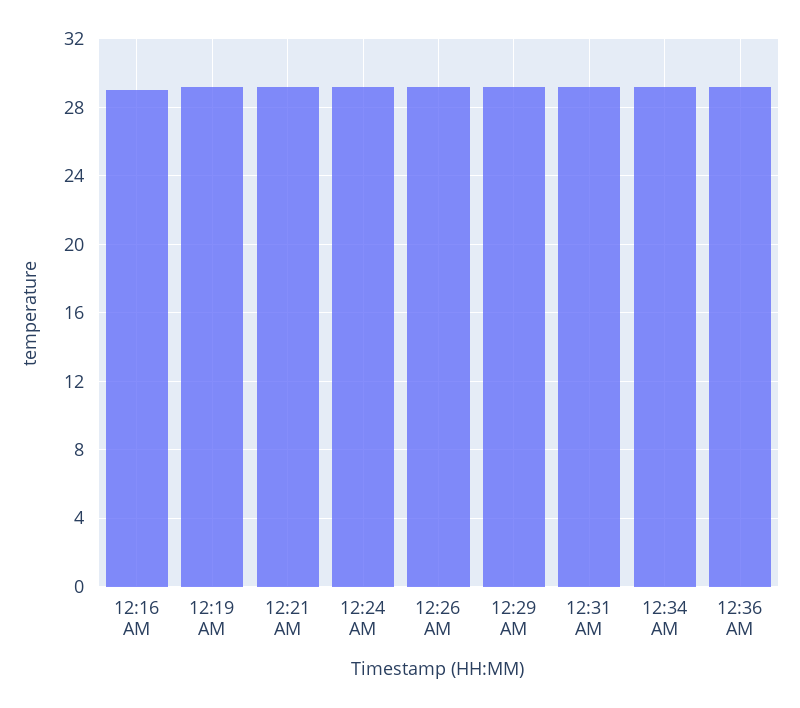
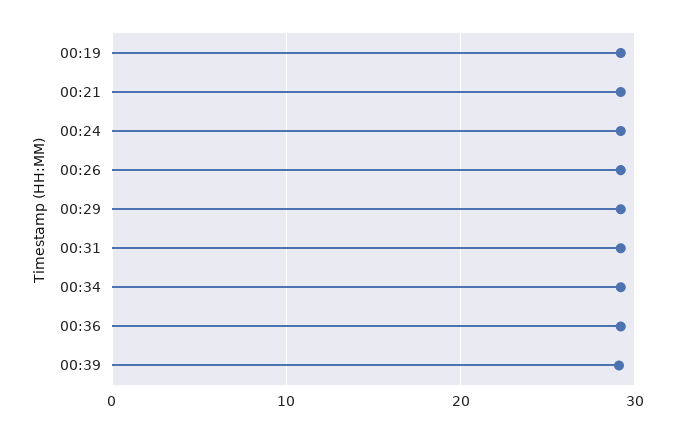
12:16 AM: 29 -> none
00:39: none -> 29

